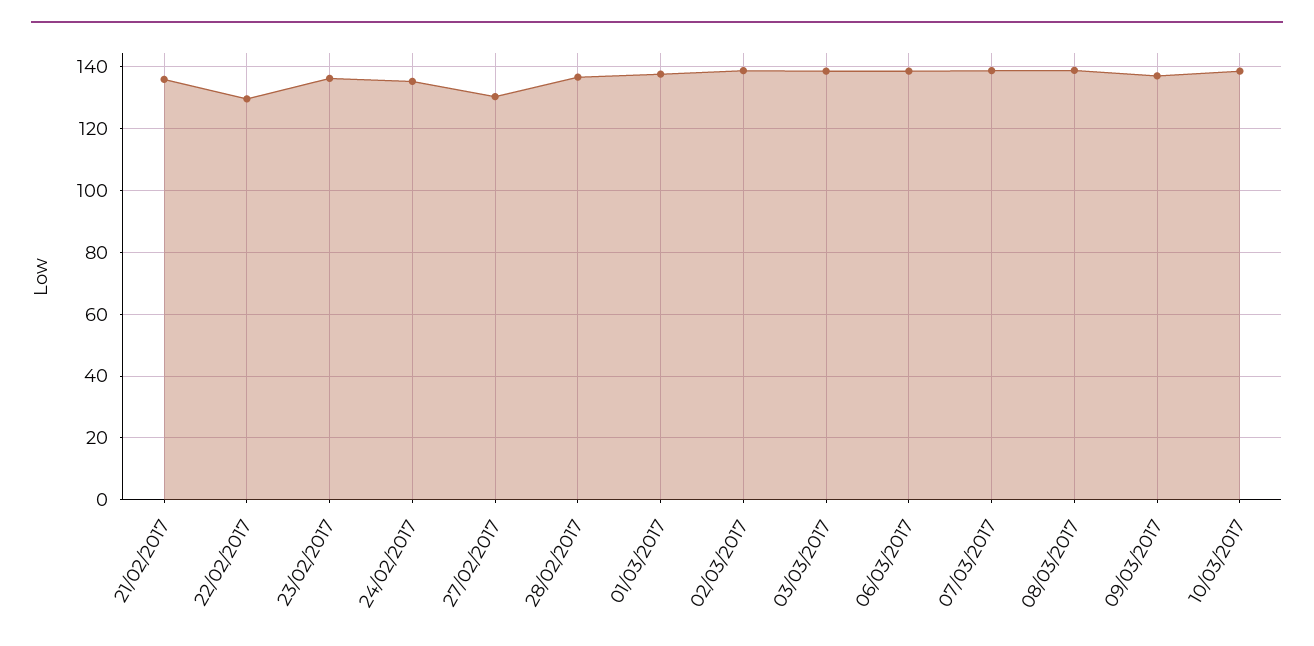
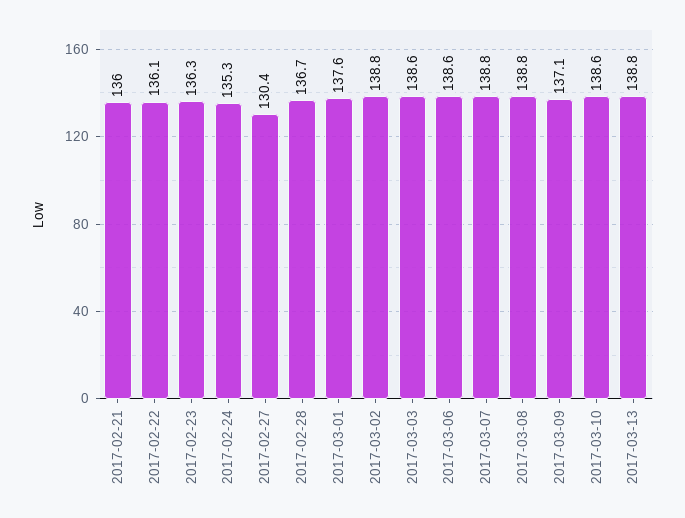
22/02/2017: 130 -> 136.1
2017-03-13: none -> 138.8

